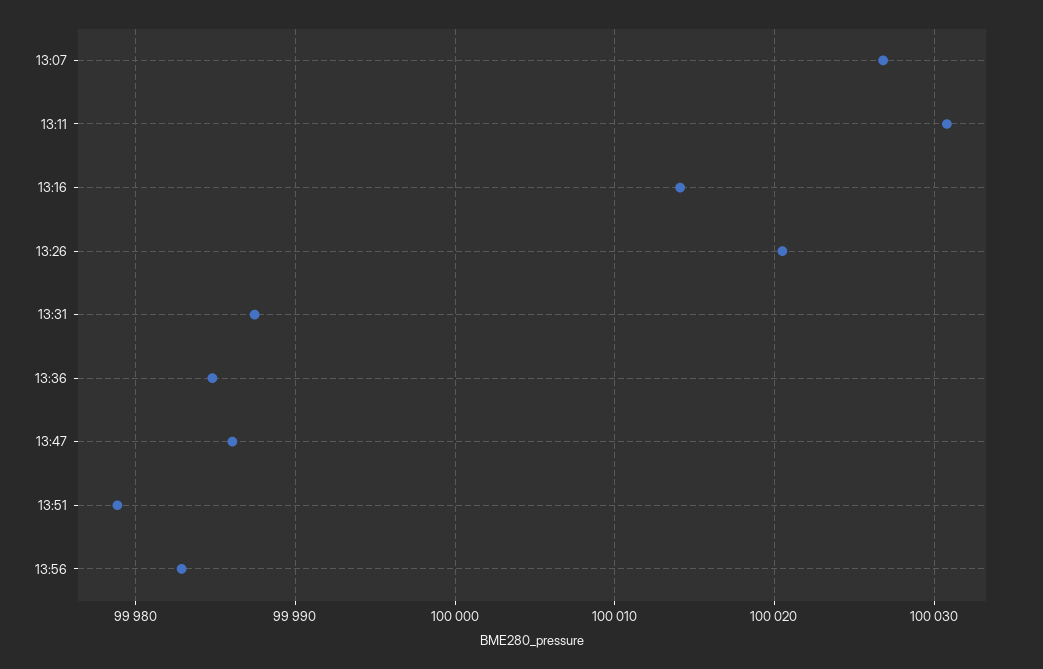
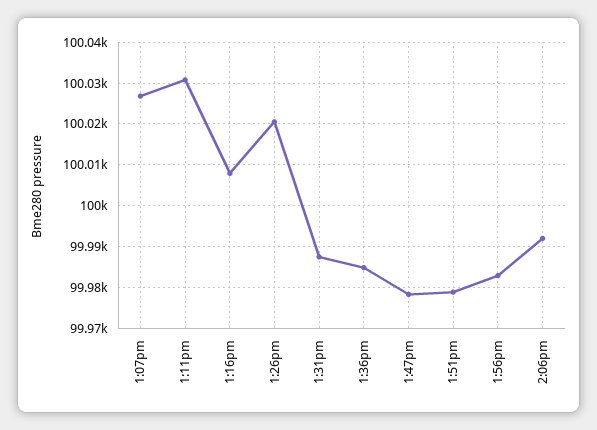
13:16: 100014 -> 100008
13:47: 99986 -> 99978
2:06pm: none -> 99992

